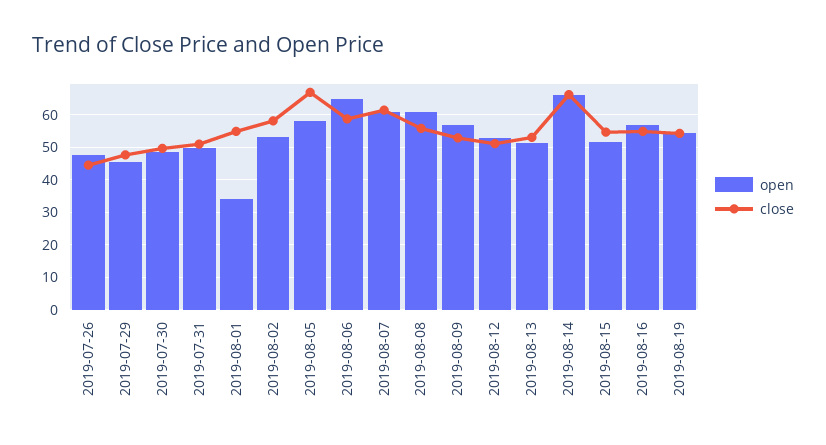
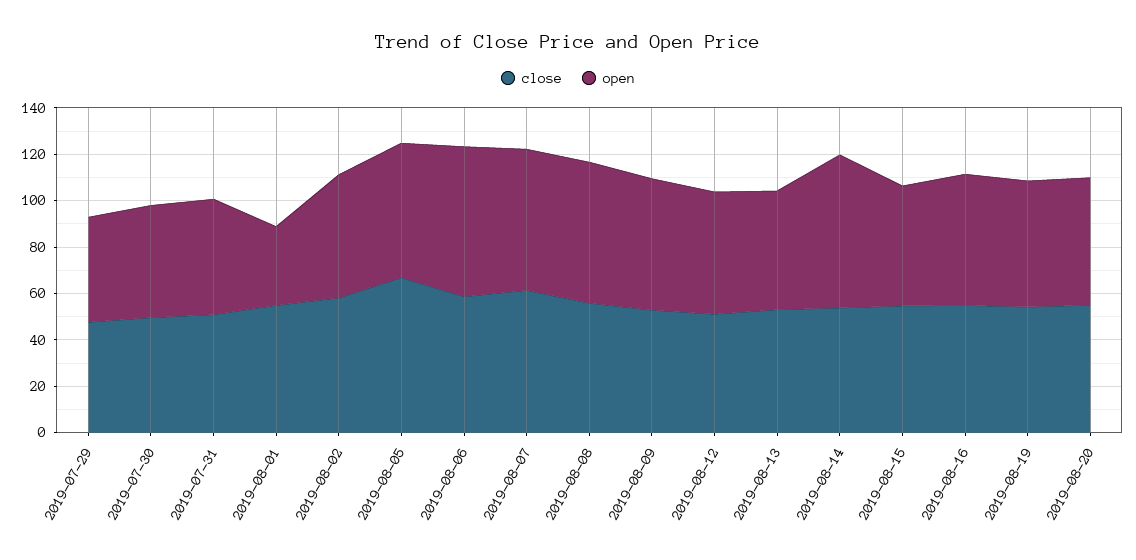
open, 2019-07-26: 48 -> none
close, 2019-07-26: 44 -> none
close, 2019-08-14: 66 -> 55
close, 2019-08-20: none -> 55
open, 2019-08-20: none -> 55

